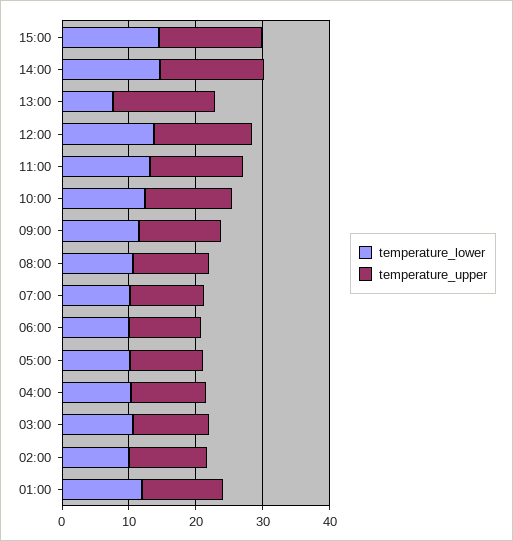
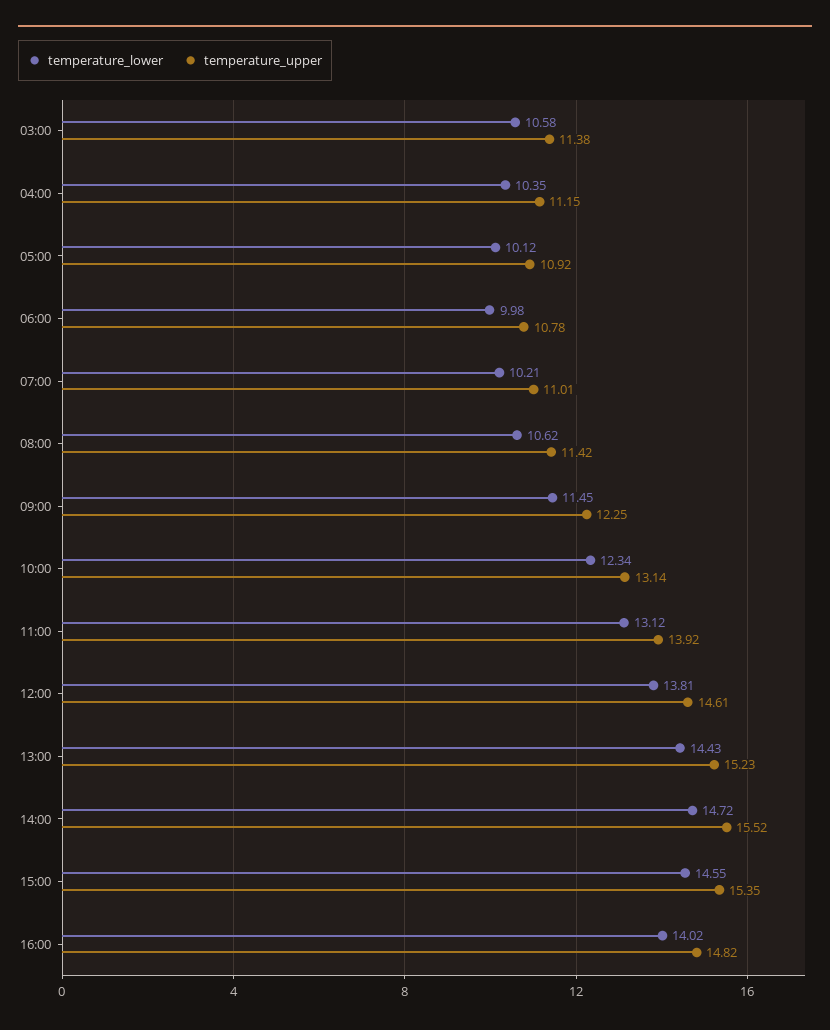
temperature_lower, 13:00: 8 -> 14.43
temperature_lower, 02:00: 10 -> none
temperature_upper, 02:00: 12 -> none
temperature_lower, 01:00: 12 -> none
temperature_upper, 01:00: 12 -> none
temperature_lower, 16:00: none -> 14.02
temperature_upper, 16:00: none -> 14.82

